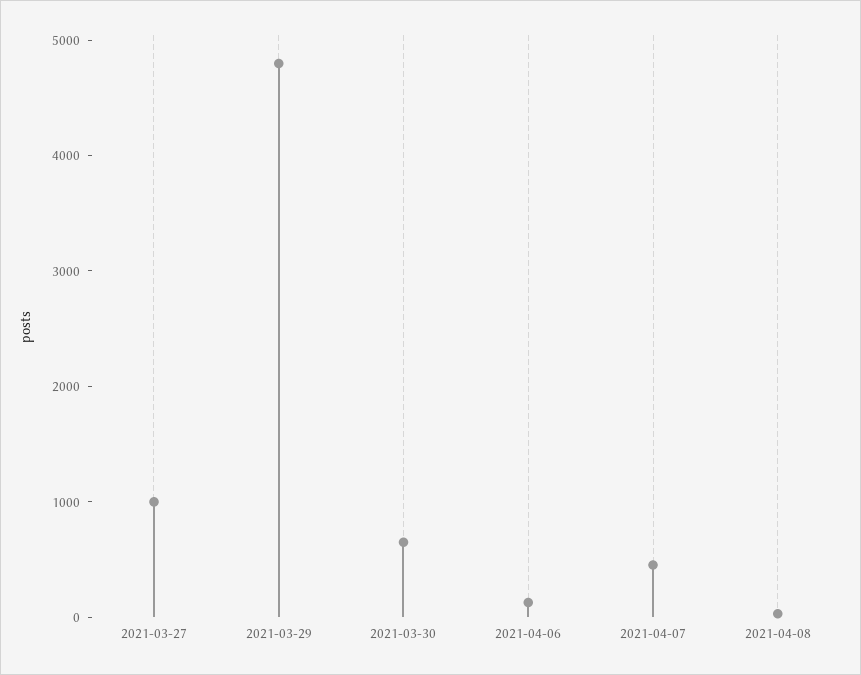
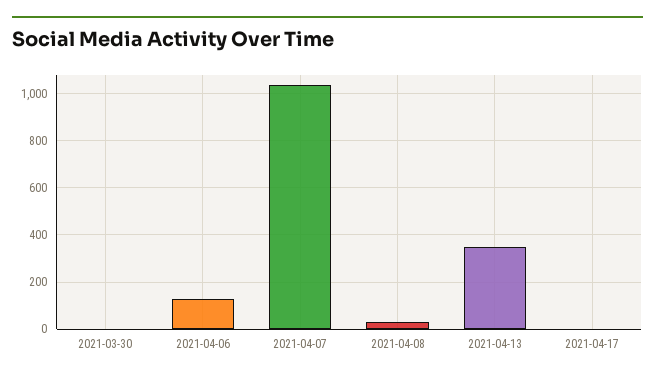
2021-03-27: 1000 -> none
2021-03-29: 4800 -> none
2021-03-30: 600 -> 0
2021-04-07: 400 -> 1050
2021-04-13: none -> 350
2021-04-17: none -> 0

